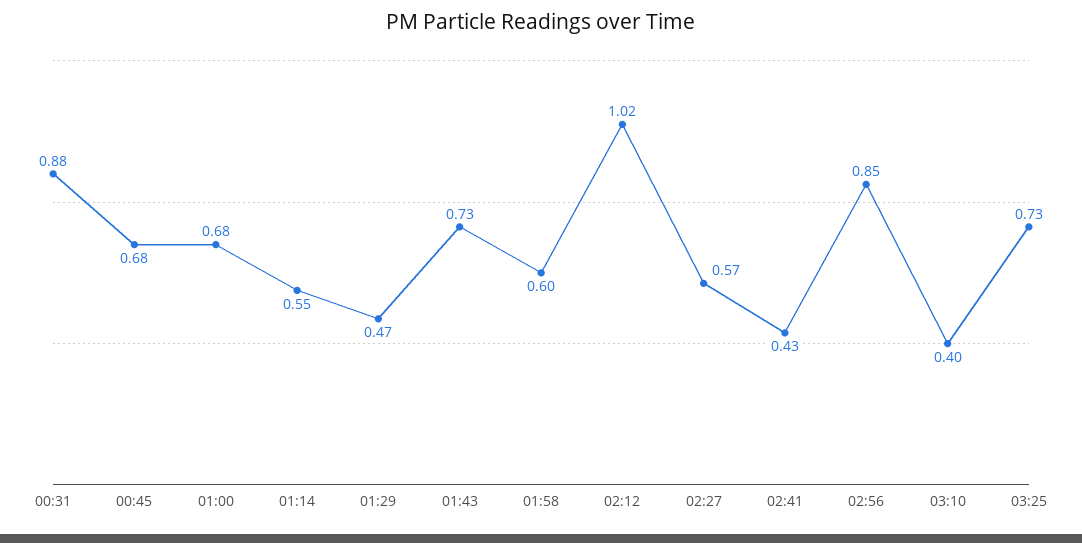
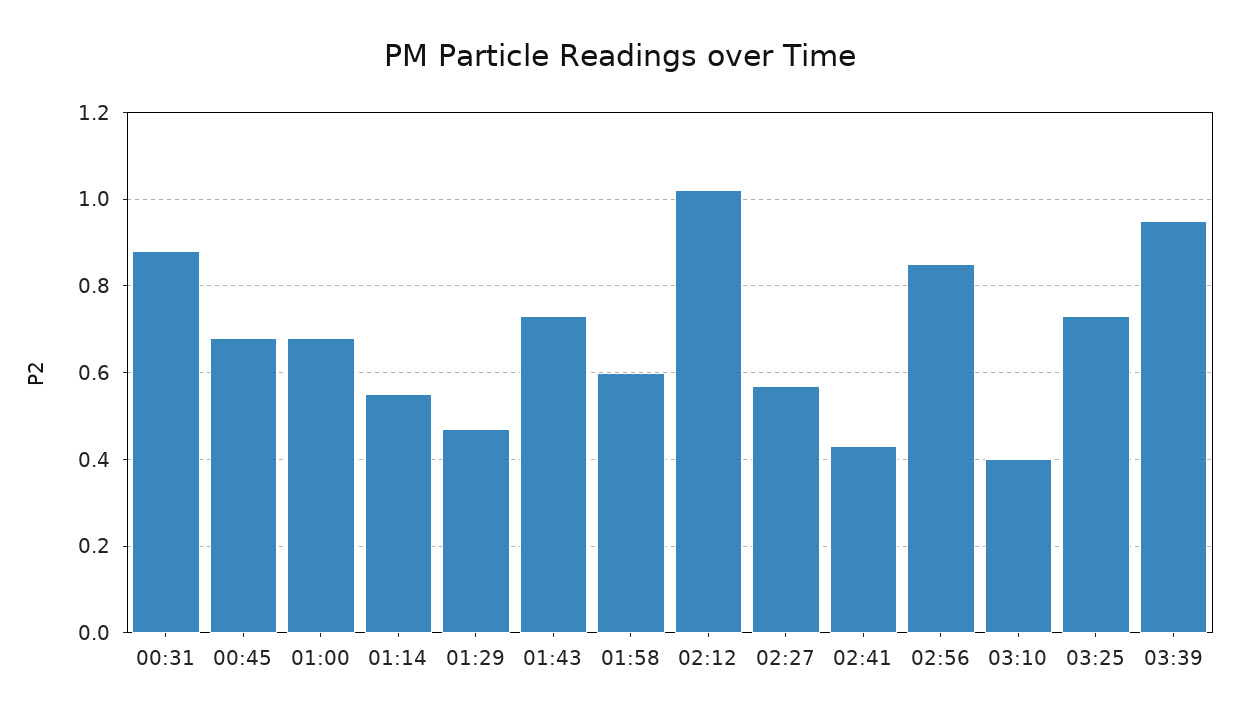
03:39: none -> 0.95

